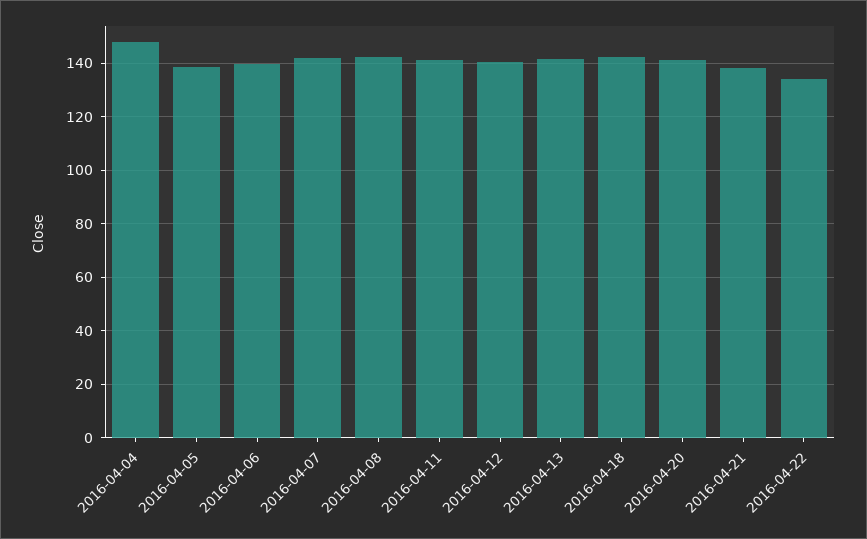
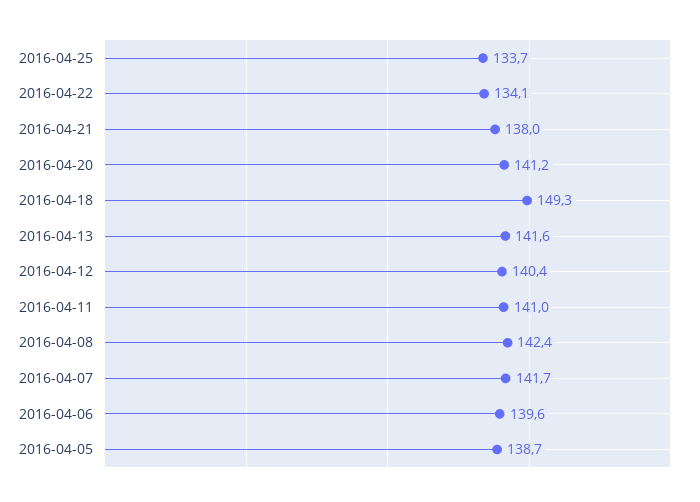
2016-04-04: 147.5 -> none
2016-04-18: 142.5 -> 149.3
2016-04-25: none -> 133.7

